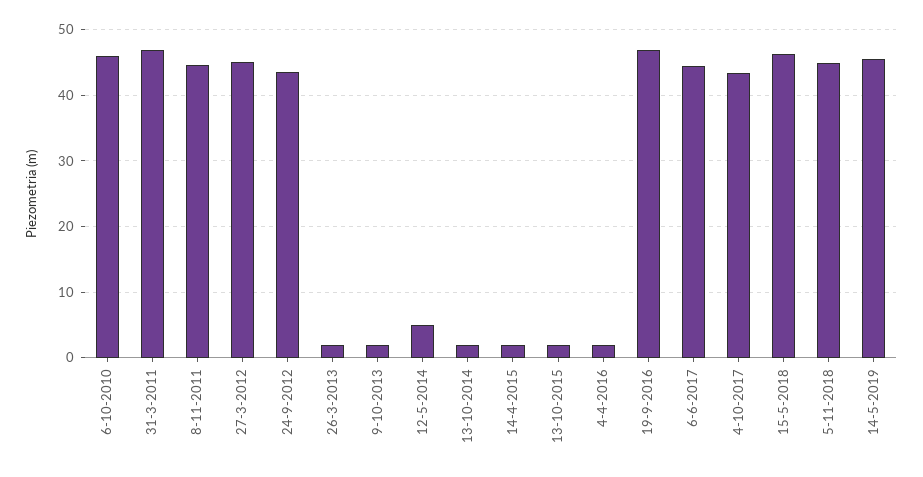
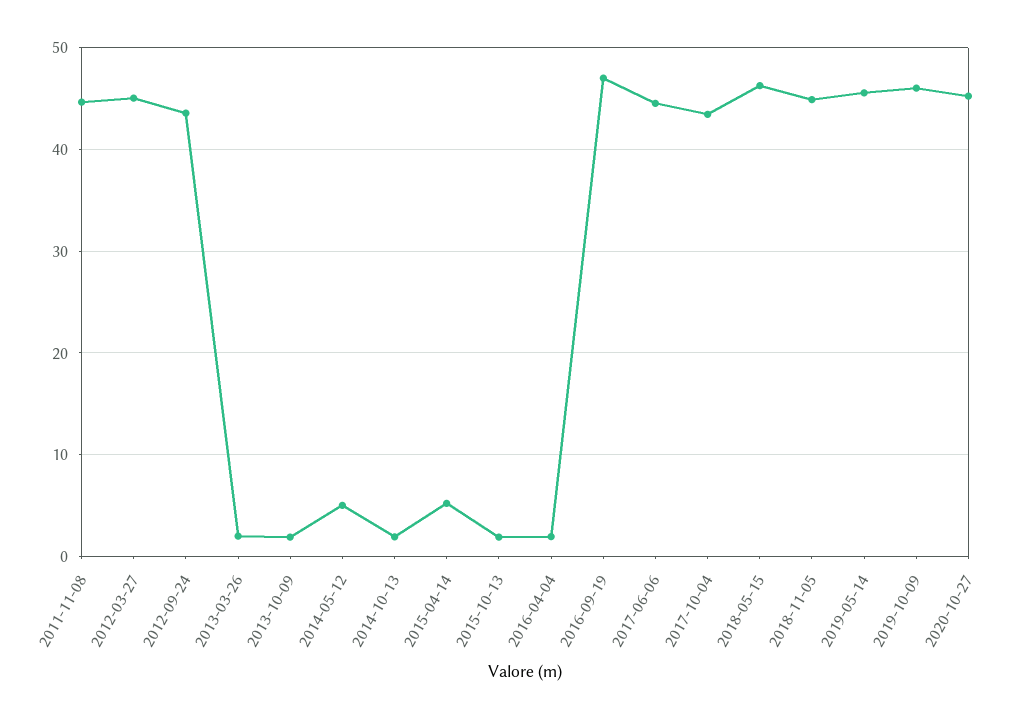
6-10-2010: 46 -> none
31-3-2011: 47 -> none
14-4-2015: 2 -> 5
2019-10-09: none -> 46
2020-10-27: none -> 45

